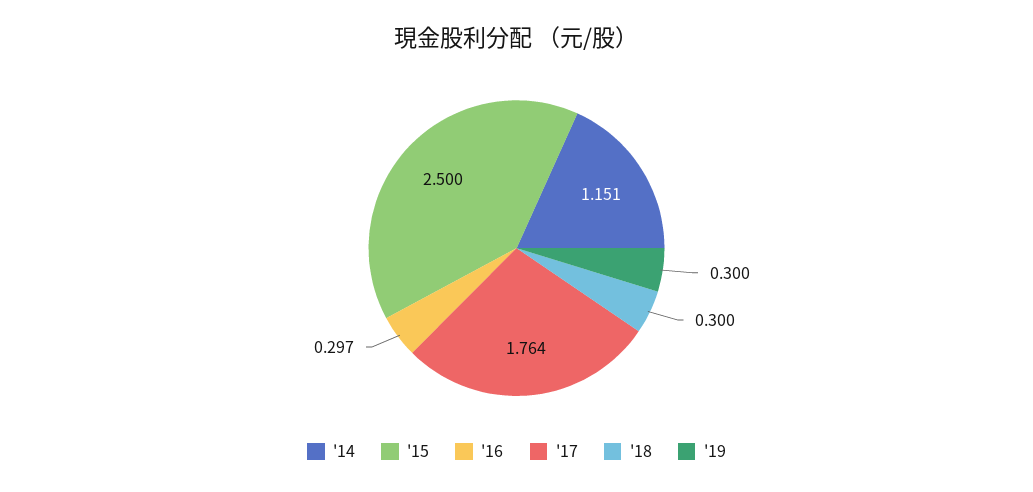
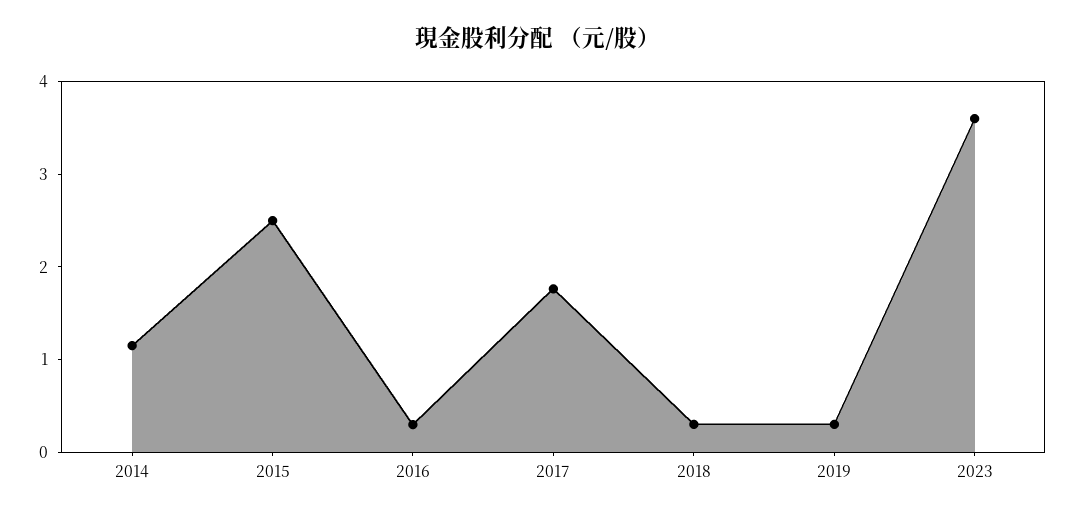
2023: none -> 3.6

